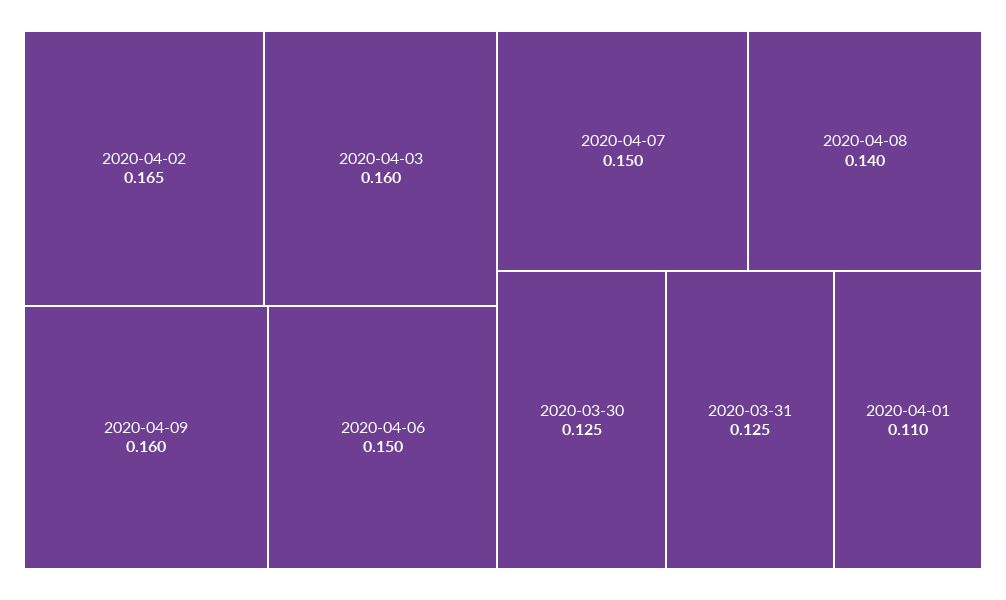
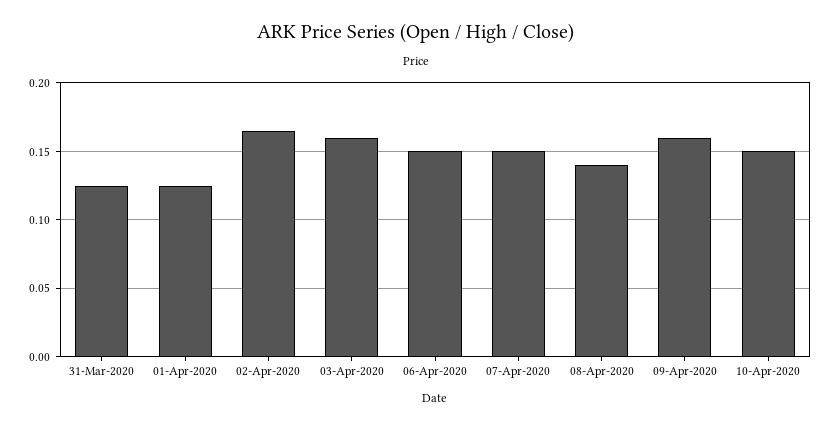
2020-03-30: 0.125 -> none
2020-04-01: 0.11 -> 0.125
10-Apr-2020: none -> 0.15

